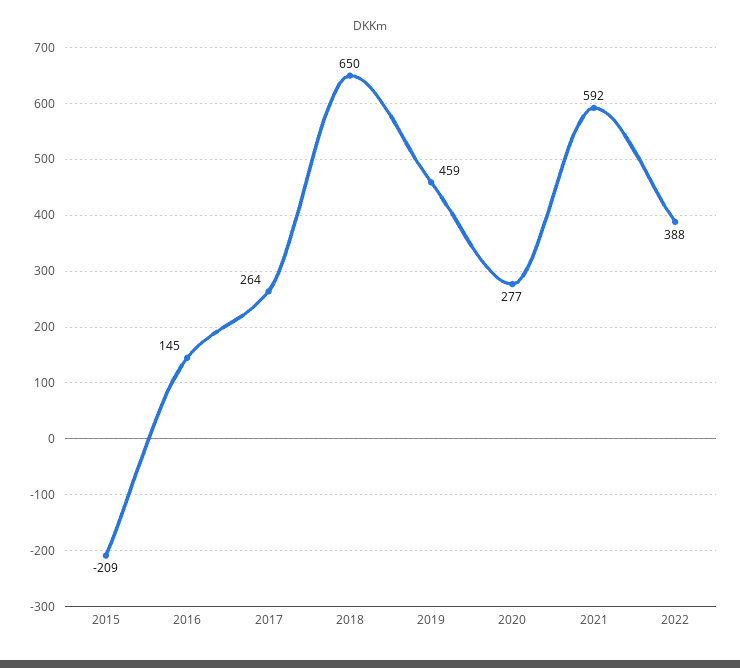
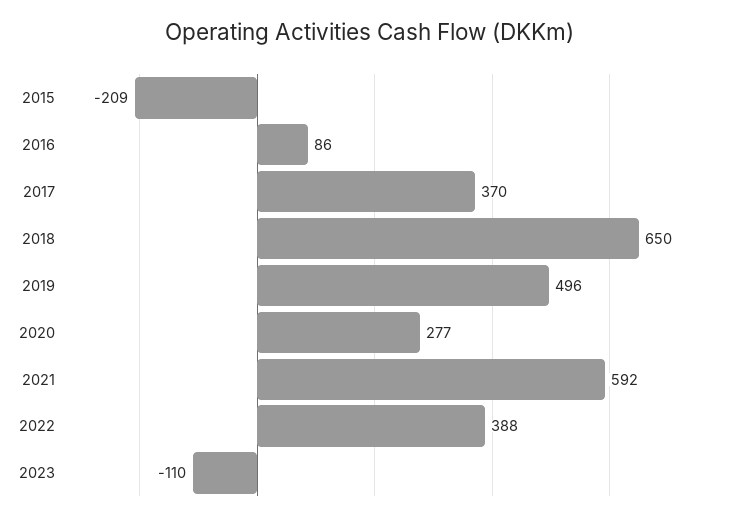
2016: 145 -> 86
2017: 264 -> 370
2019: 459 -> 496
2023: none -> -110

